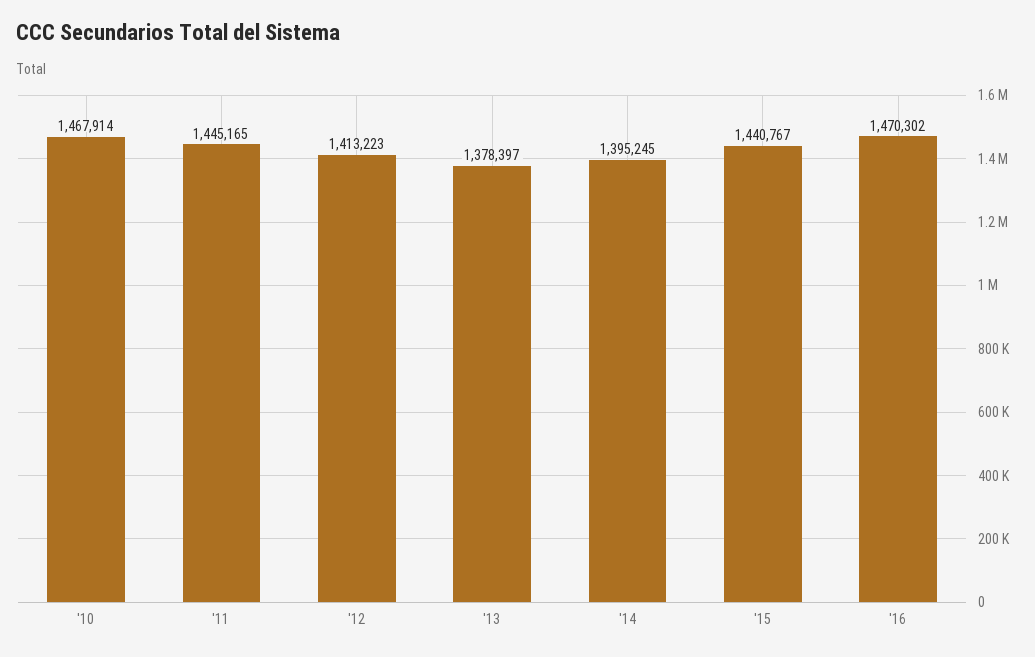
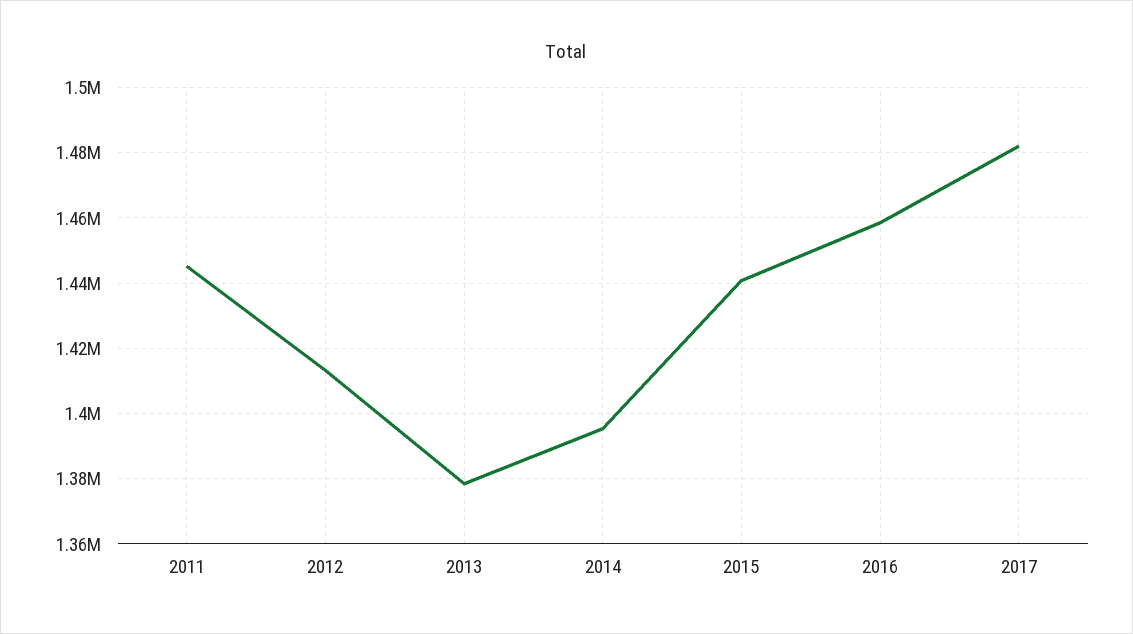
'10: 1467914 -> none
'16: 1470302 -> 1458000
2017: none -> 1482000

